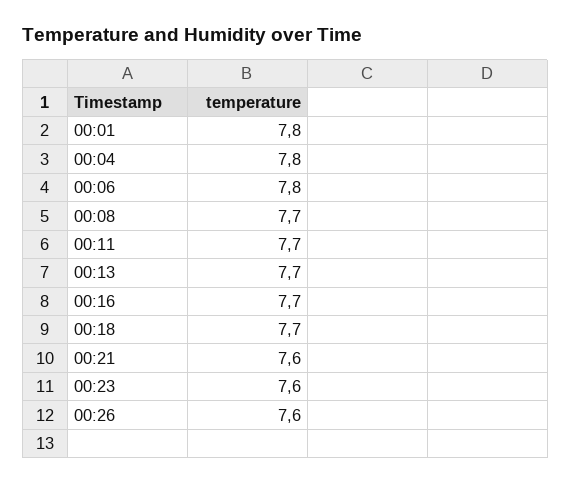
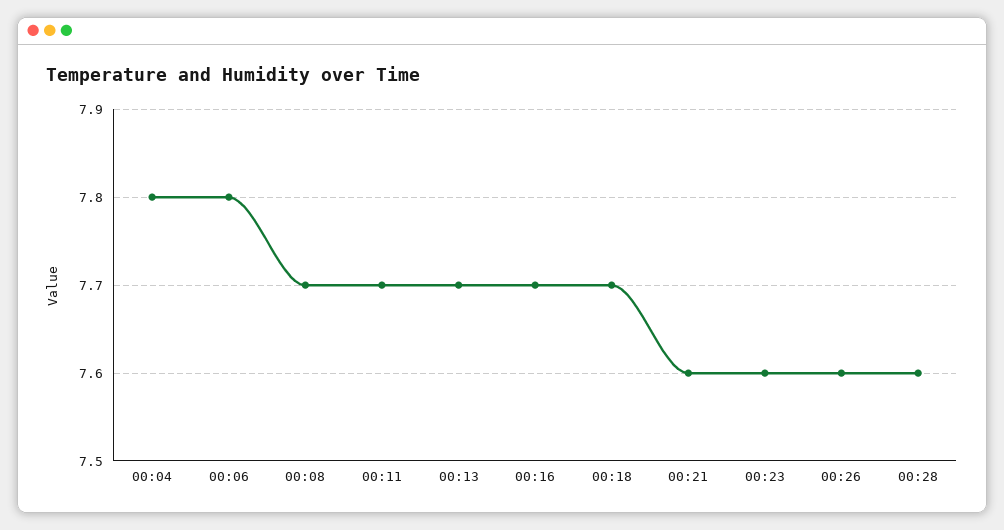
00:01: 7.8 -> none
00:28: none -> 7.6

